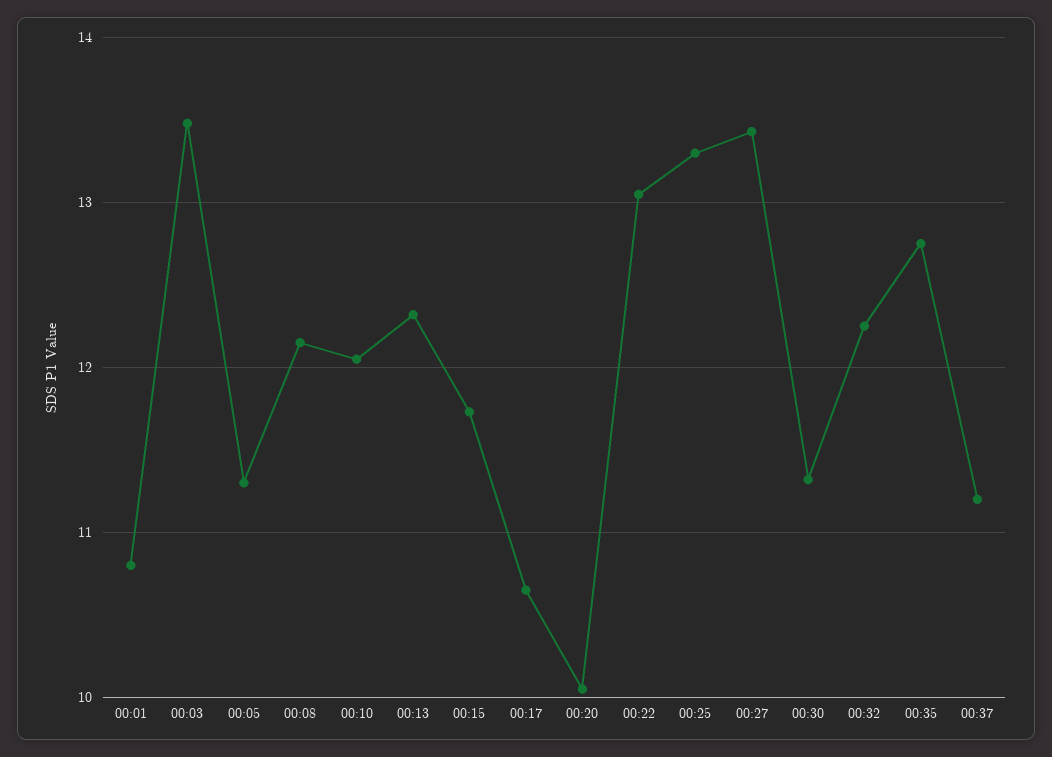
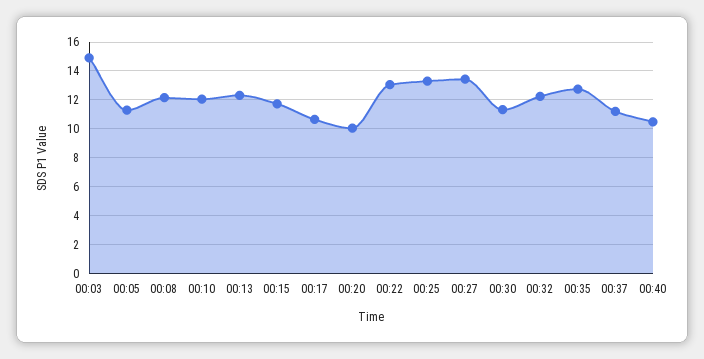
00:01: 10.8 -> none
00:03: 13.5 -> 15
00:40: none -> 10.5

